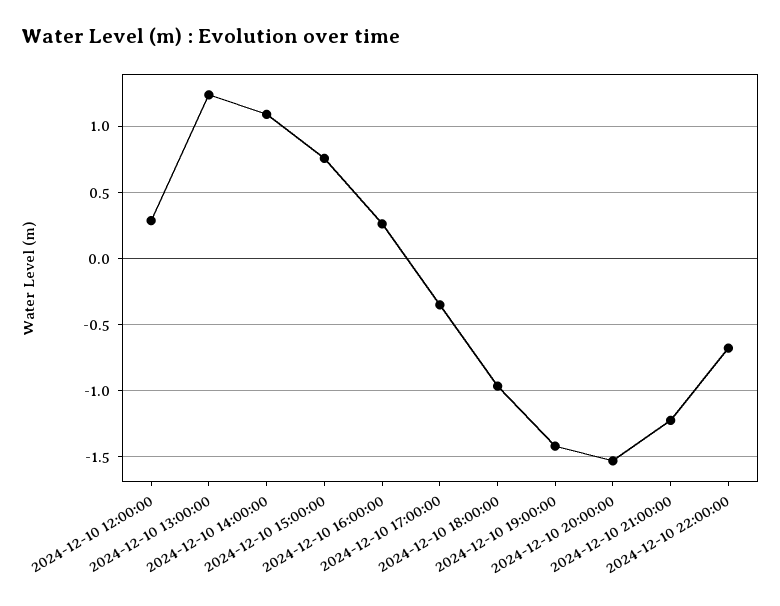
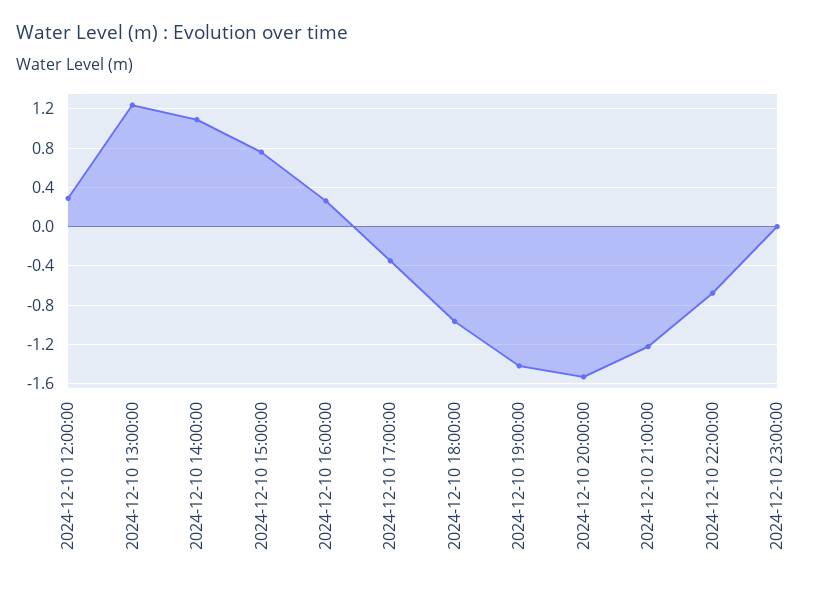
2024-12-10 23:00:00: none -> 0

